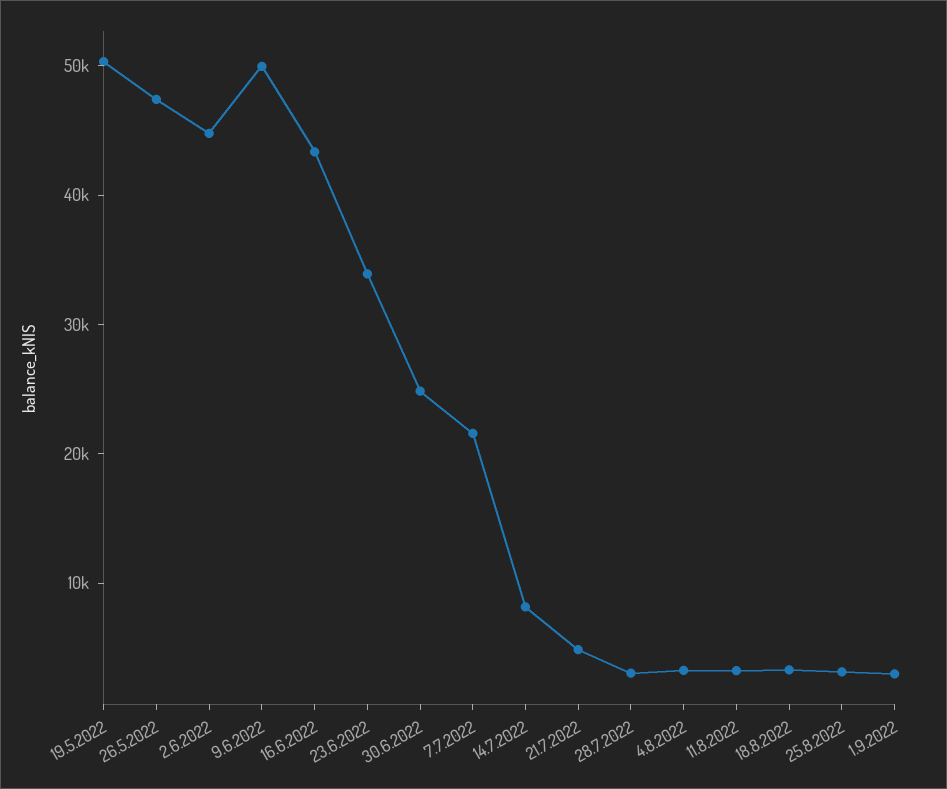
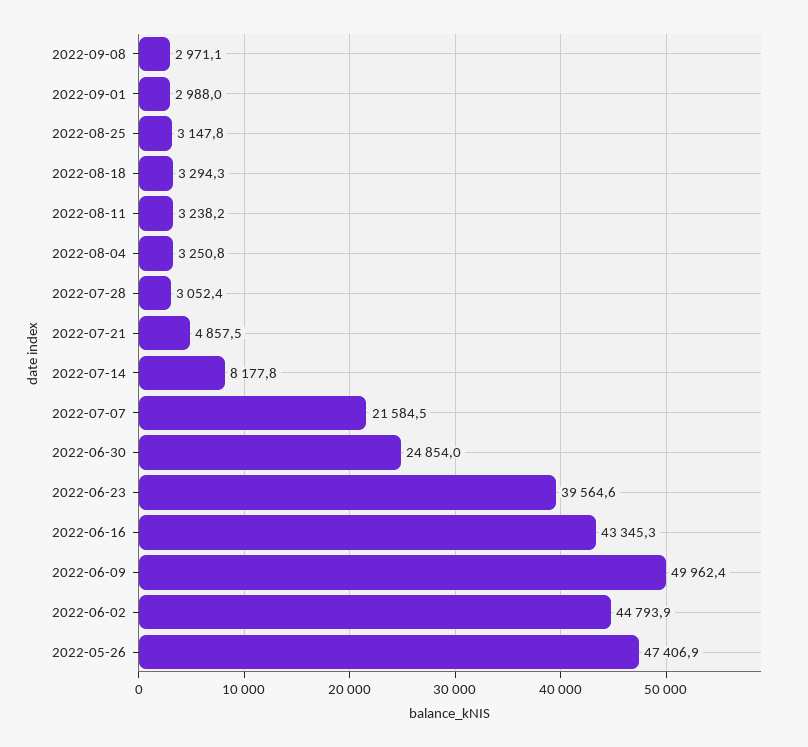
19.5.2022: 50000 -> none
23.6.2022: 34000 -> 39564.6
2022-09-08: none -> 2971.1

